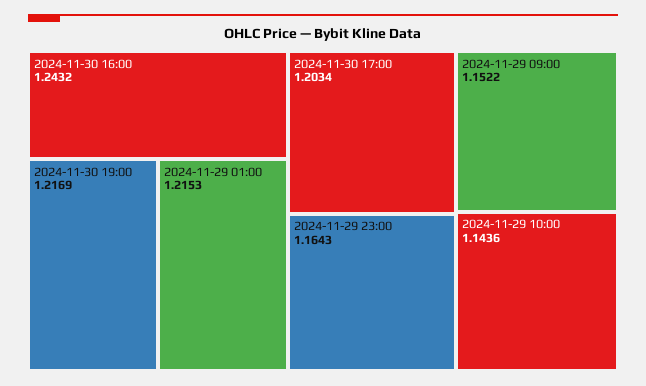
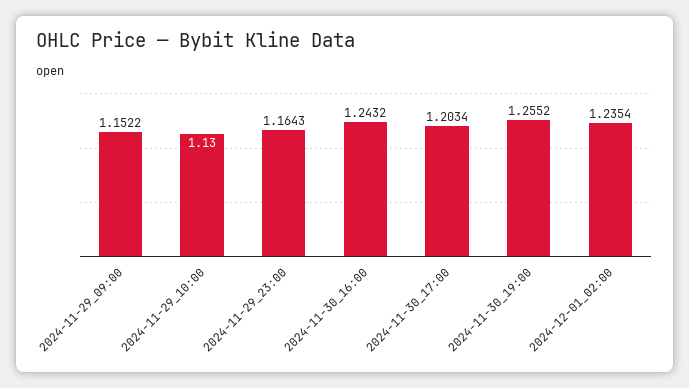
2024-11-30 19:00: 1.2169 -> 1.2552
2024-11-29 01:00: 1.2153 -> none
2024-11-29 10:00: 1.1436 -> 1.13
2024-12-01_02:00: none -> 1.2354

